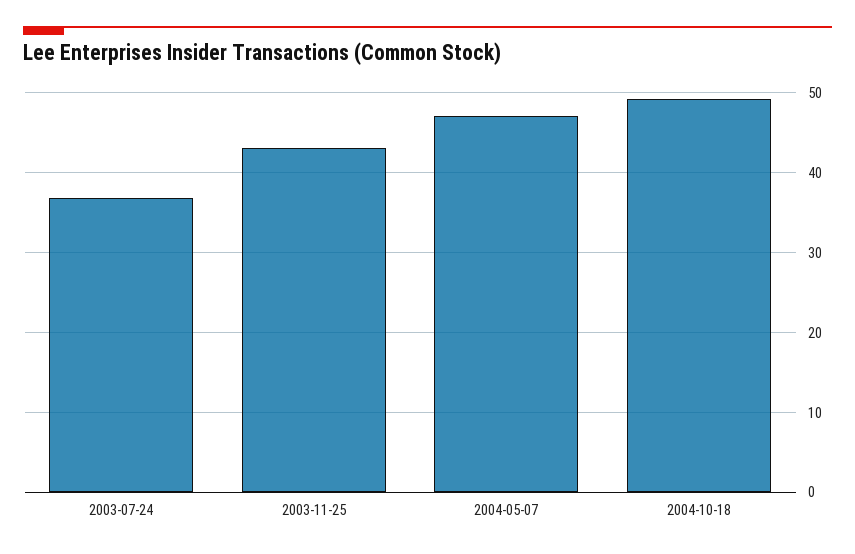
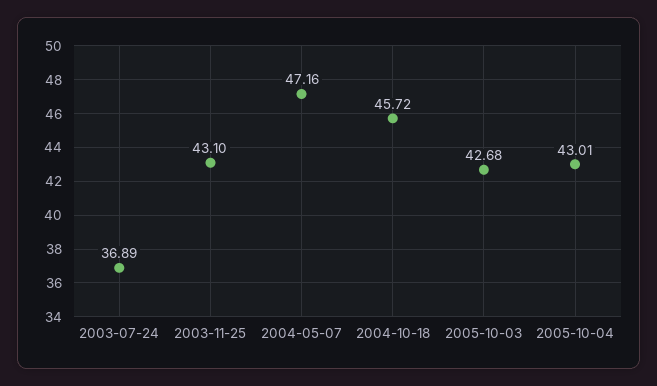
2004-10-18: 49 -> 45.72
2005-10-03: none -> 42.68
2005-10-04: none -> 43.01

